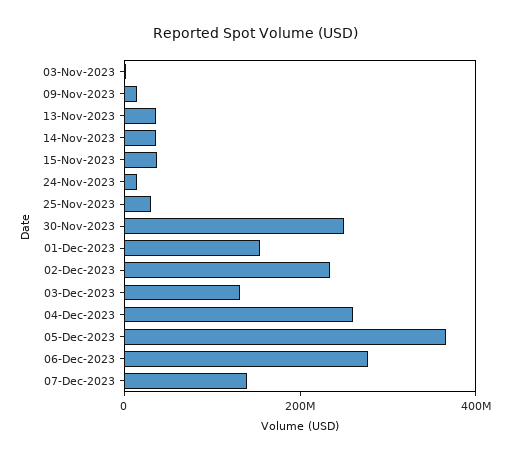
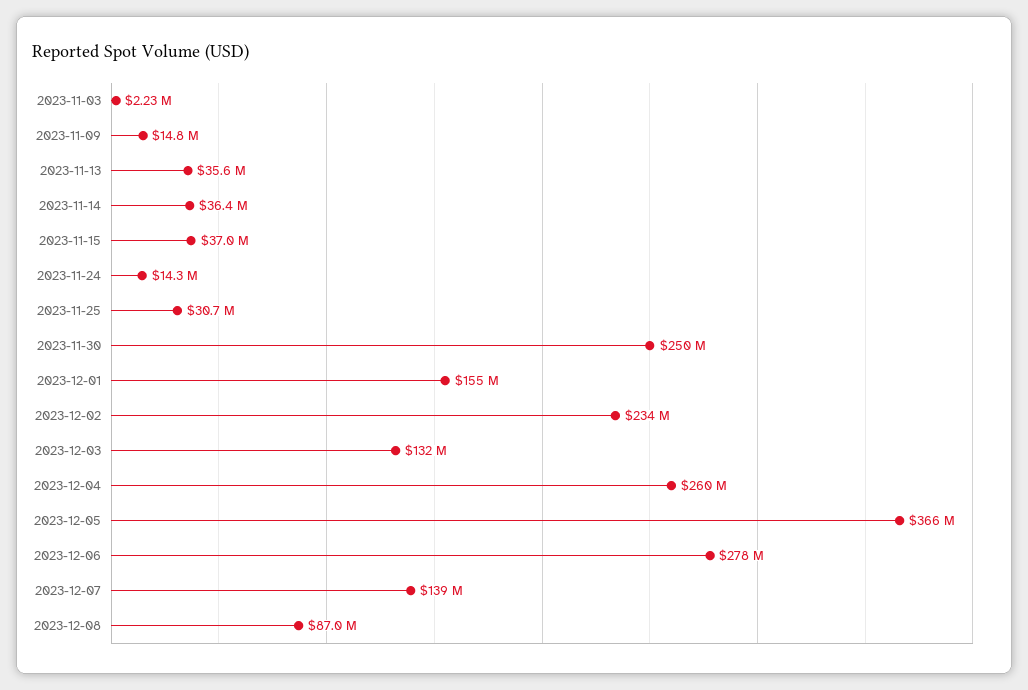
2023-12-08: none -> 87000000

